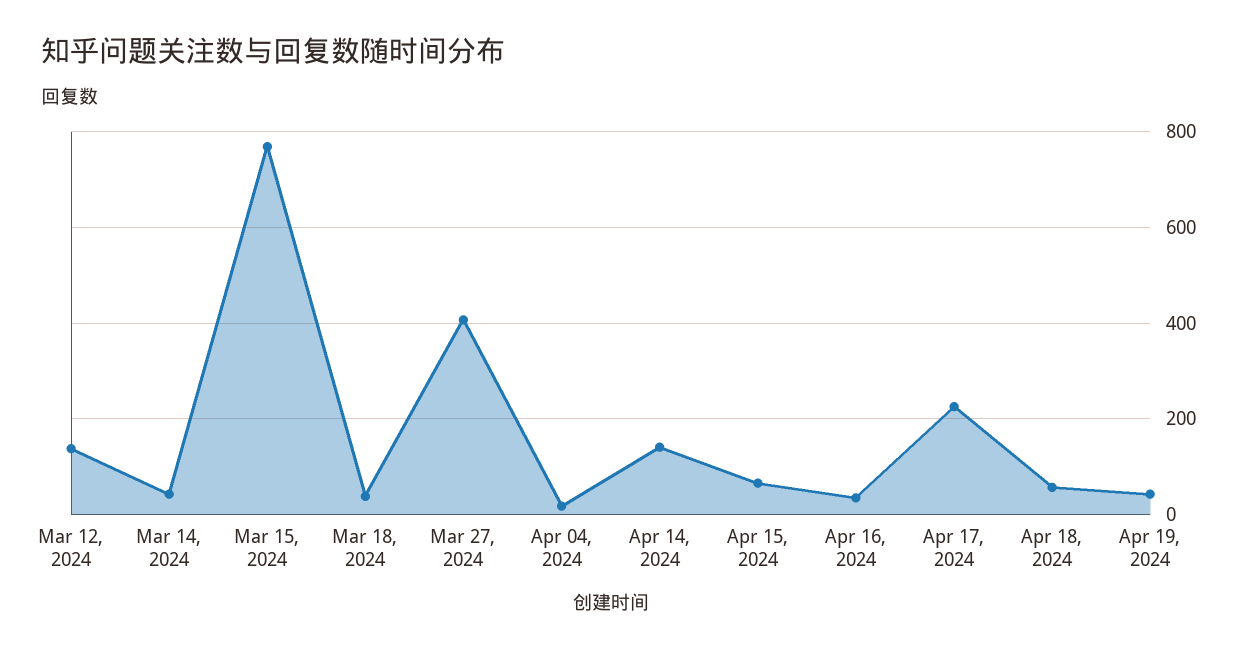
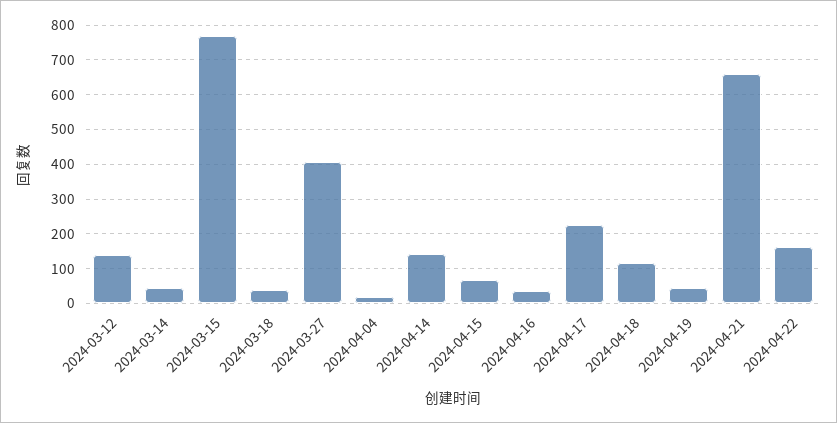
Apr 18, 2024: 60 -> 120
2024-04-21: none -> 660
2024-04-22: none -> 160

